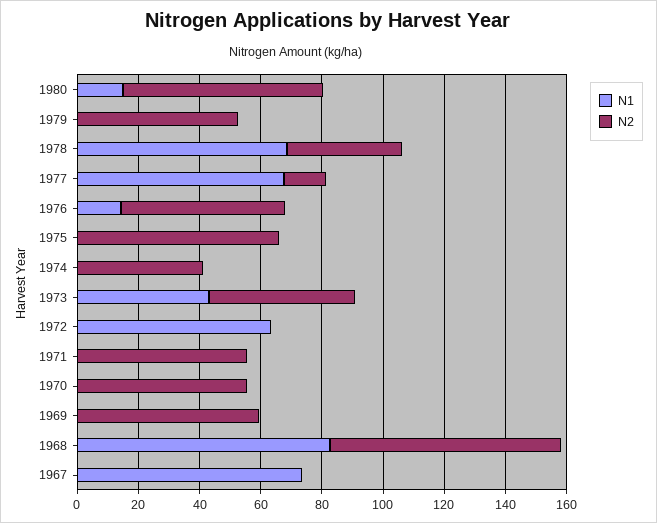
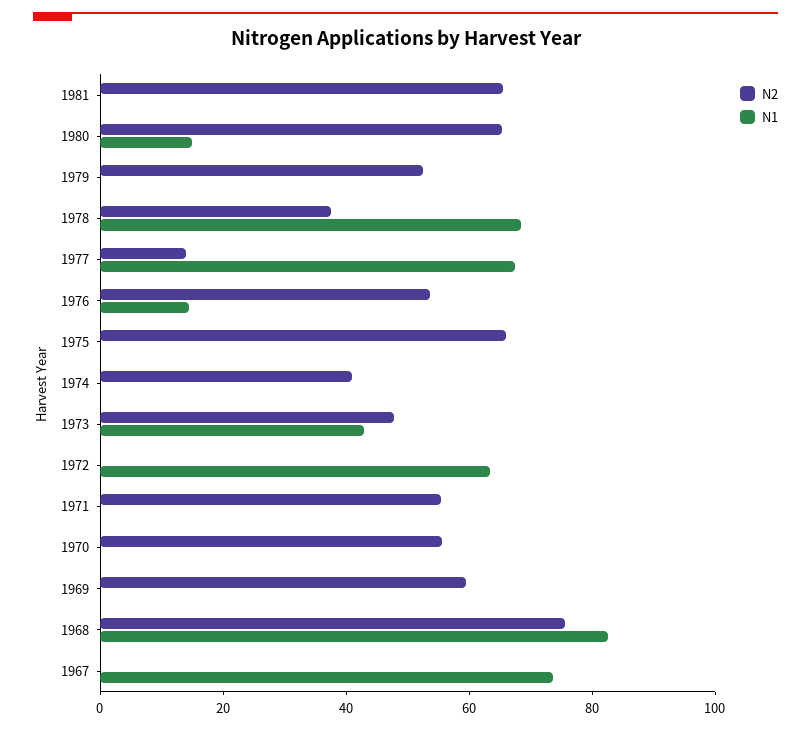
N2, 1981: none -> 65
N1, 1981: none -> 0

